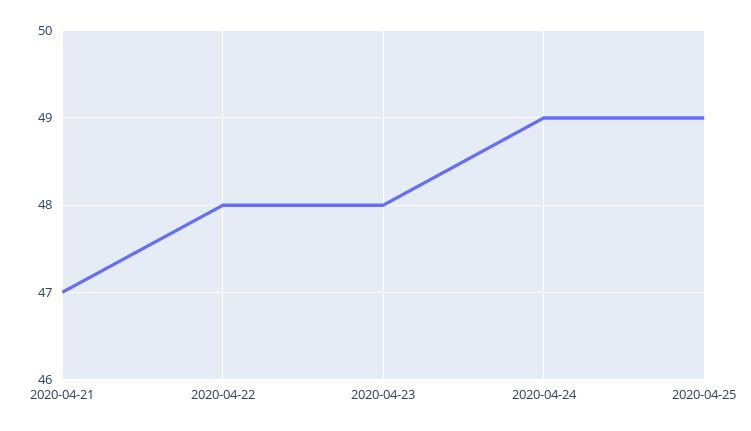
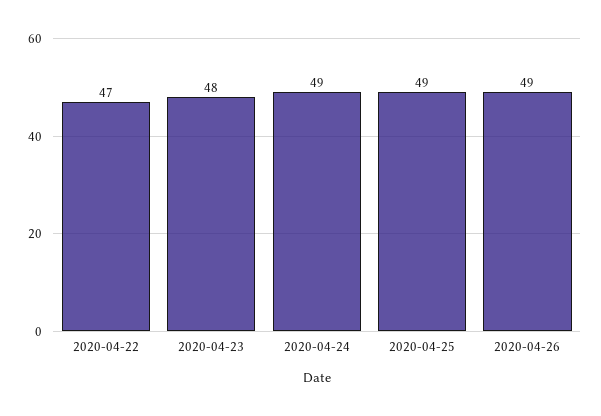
2020-04-21: 47 -> none
2020-04-22: 48 -> 47
2020-04-26: none -> 49

